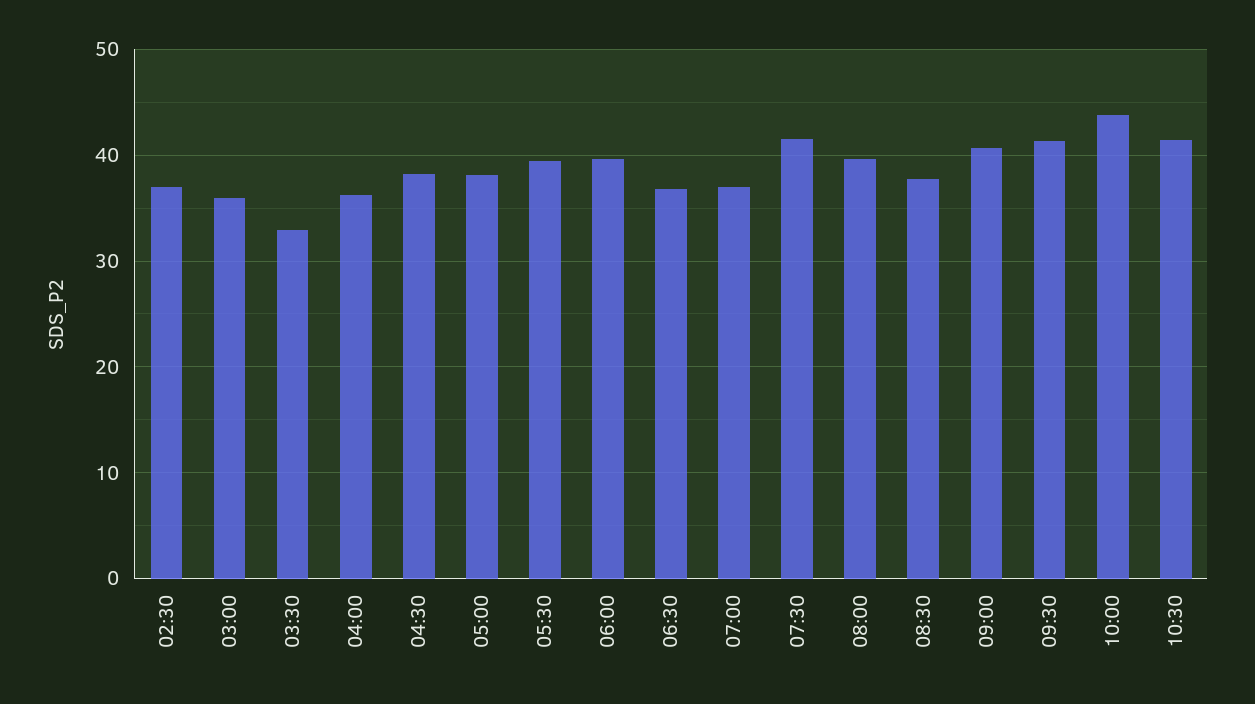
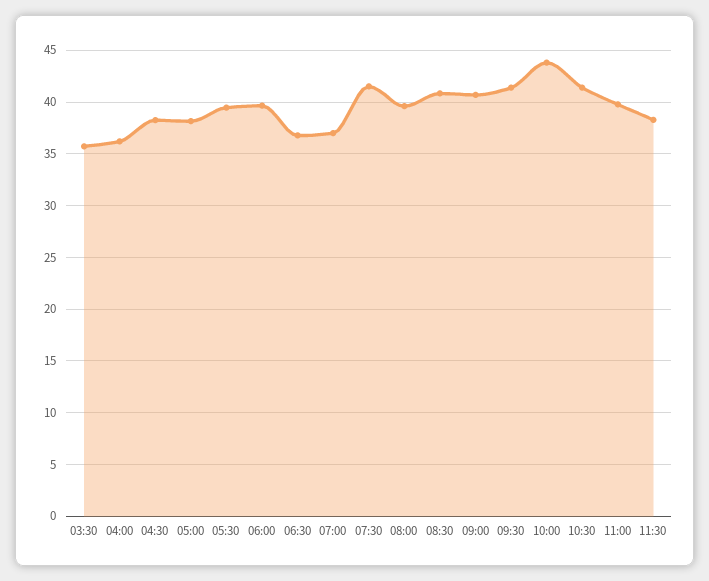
02:30: 37 -> none
03:00: 36 -> none
03:30: 33 -> 36
08:30: 38 -> 41
11:00: none -> 40
11:30: none -> 38

